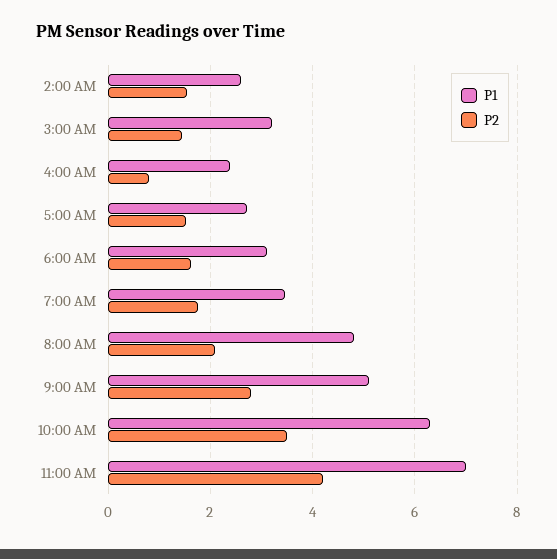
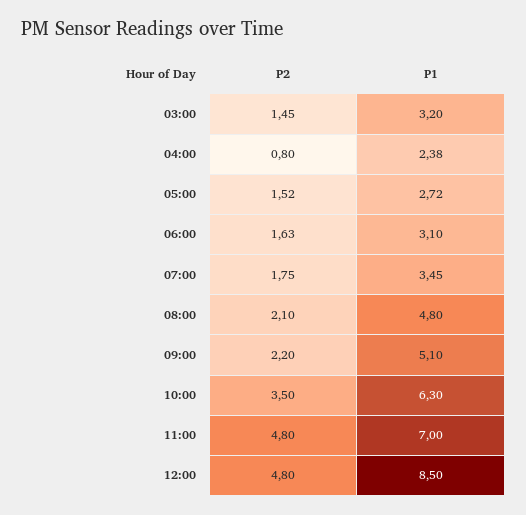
P1, 2:00 AM: 2.6 -> none
P2, 2:00 AM: 1.6 -> none
P2, 9:00 AM: 2.8 -> 2.2
P2, 11:00 AM: 4.2 -> 4.8
P2, 12:00: none -> 4.8
P1, 12:00: none -> 8.5

